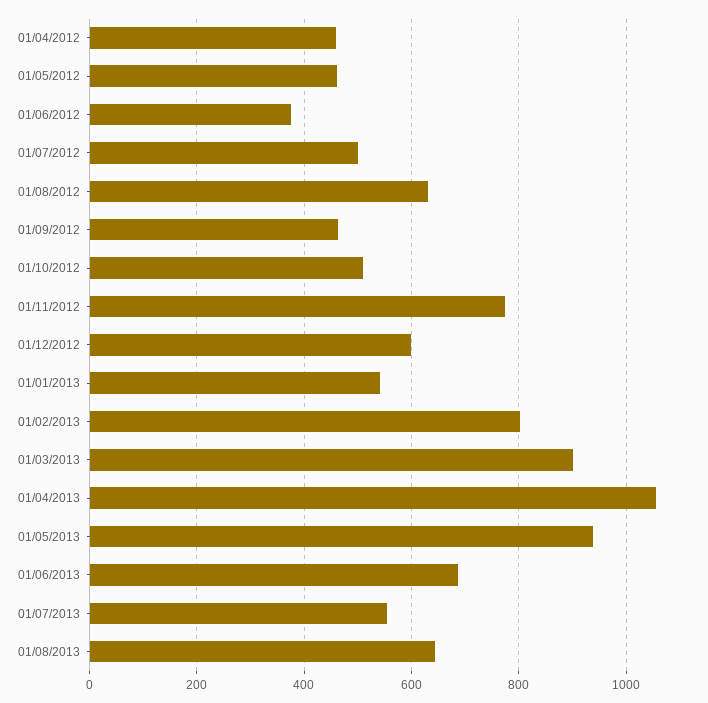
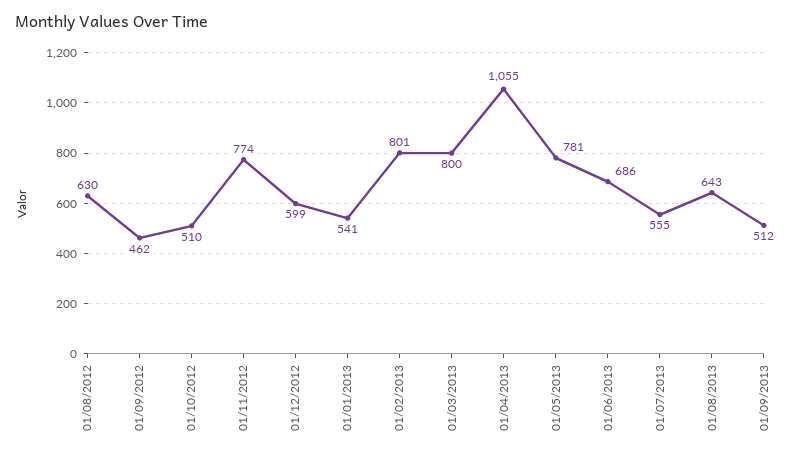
01/04/2012: 460 -> none
01/05/2012: 460 -> none
01/06/2012: 380 -> none
01/07/2012: 500 -> none
01/03/2013: 900 -> 800
01/05/2013: 940 -> 781
01/09/2013: none -> 512

